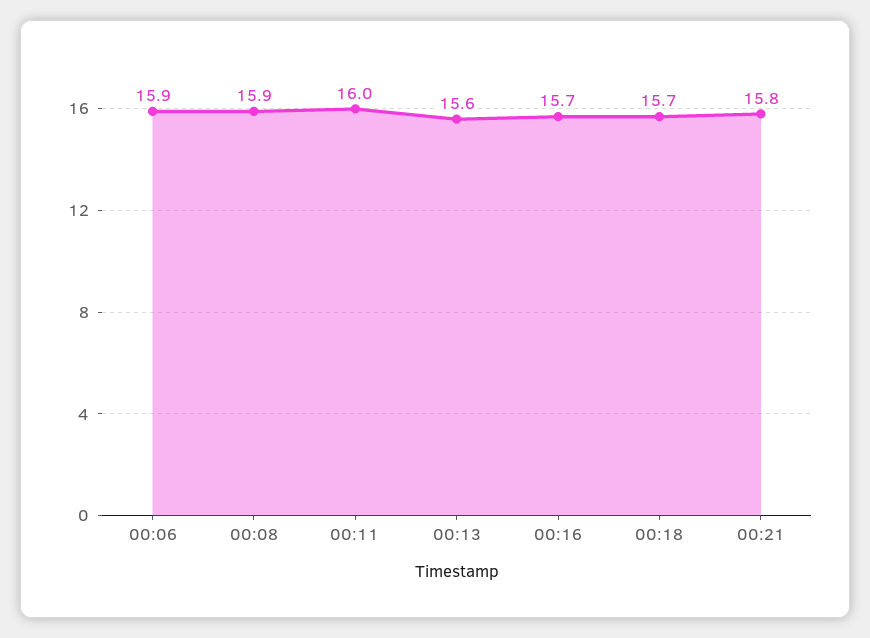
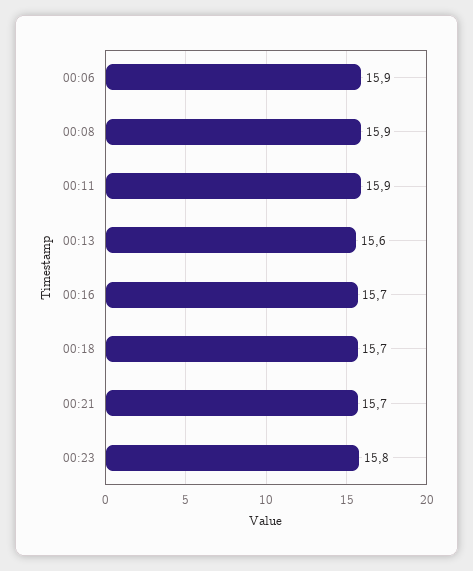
00:11: 16 -> 15.9
00:21: 15.8 -> 15.7
00:23: none -> 15.8

